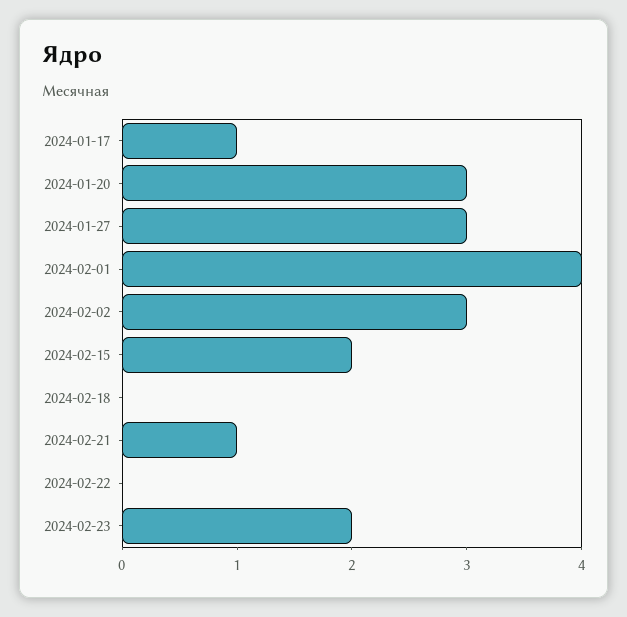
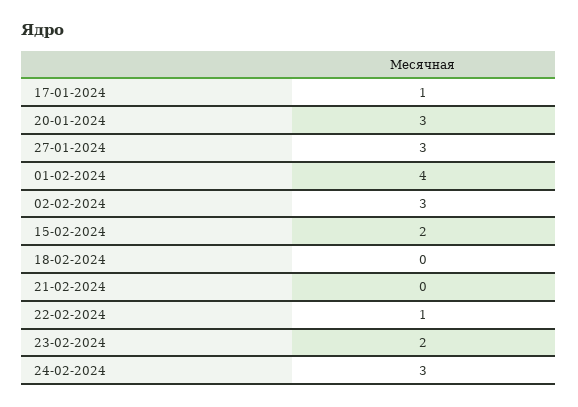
2024-02-21: 1 -> 0
2024-02-22: 0 -> 1
24-02-2024: none -> 3

